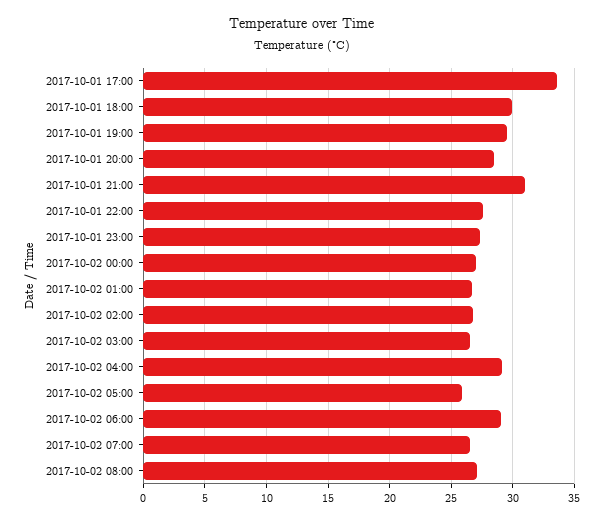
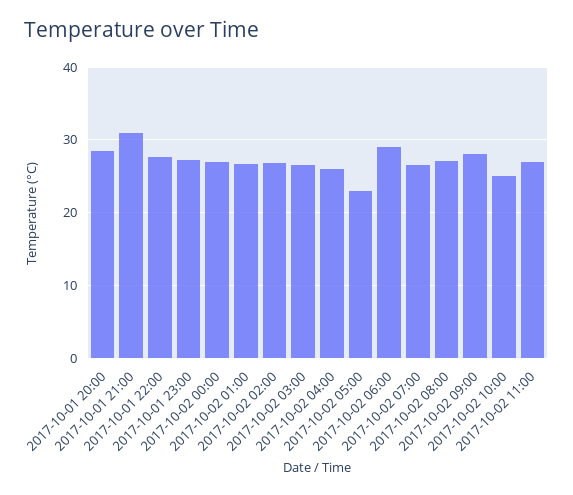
2017-10-01 17:00: 33.5 -> none
2017-10-01 18:00: 30 -> none
2017-10-01 19:00: 29.5 -> none
2017-10-02 04:00: 29 -> 26
2017-10-02 05:00: 26 -> 23
2017-10-02 09:00: none -> 28
2017-10-02 10:00: none -> 25
2017-10-02 11:00: none -> 27

